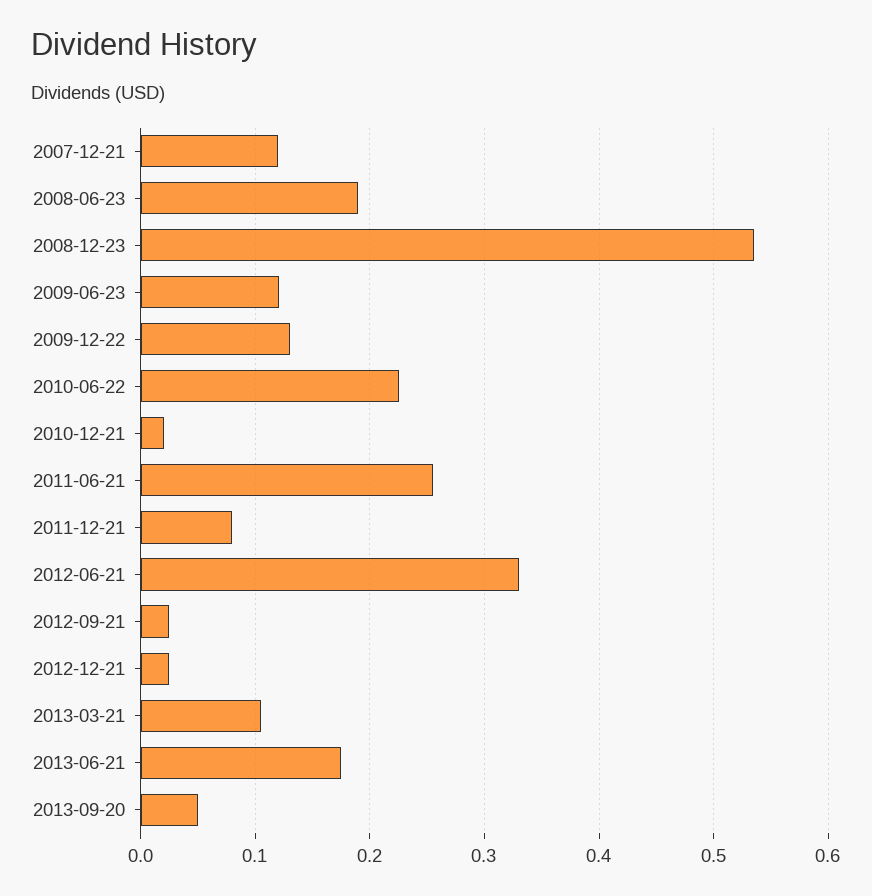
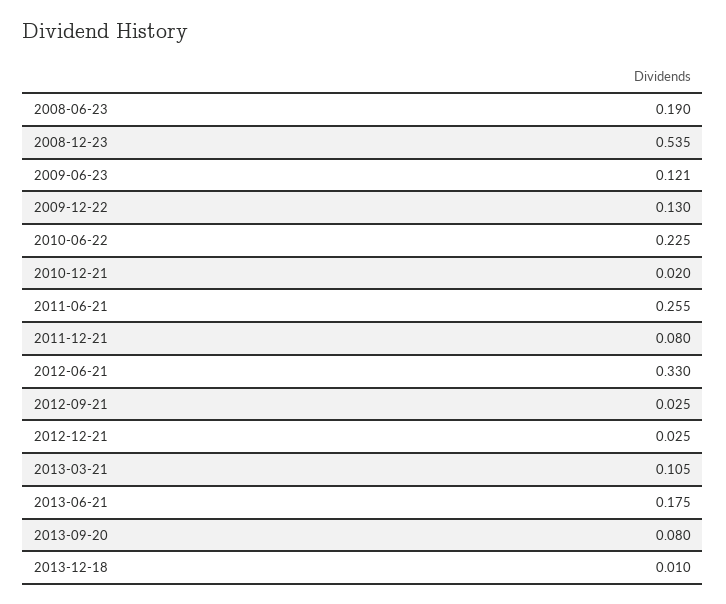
2007-12-21: 0.12 -> none
2013-09-20: 0.05 -> 0.08
2013-12-18: none -> 0.01

